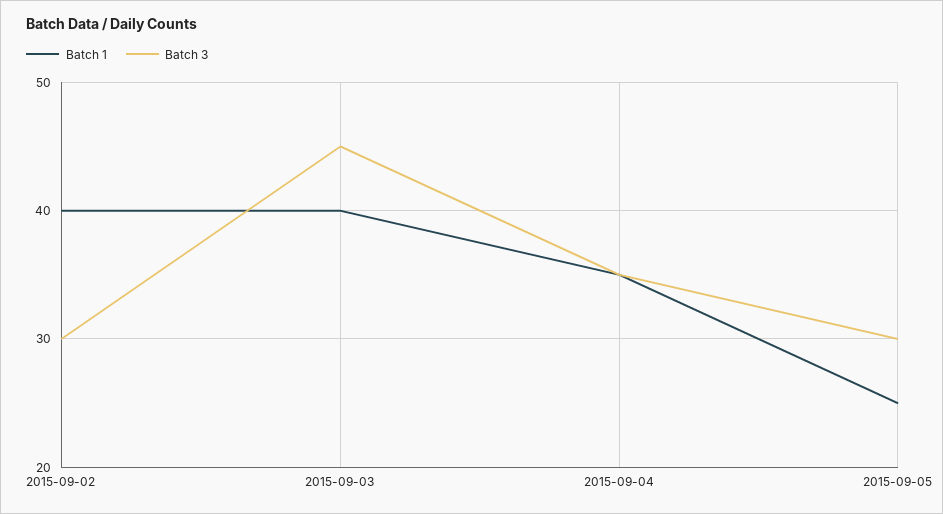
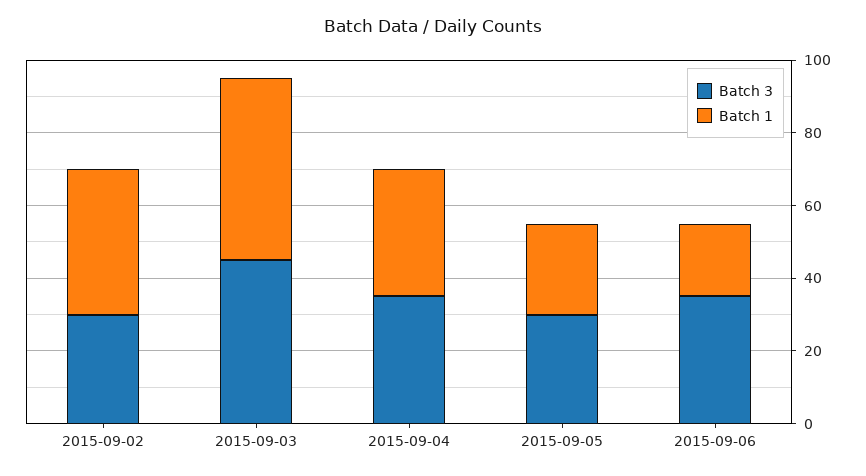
Batch 1, 2015-09-03: 40 -> 50
Batch 3, 2015-09-06: none -> 35
Batch 1, 2015-09-06: none -> 20

